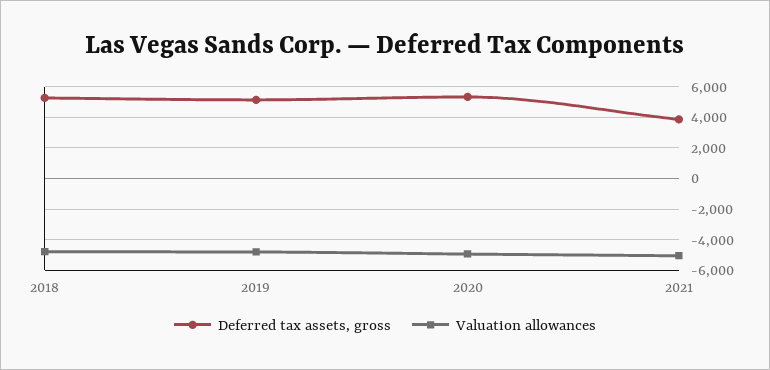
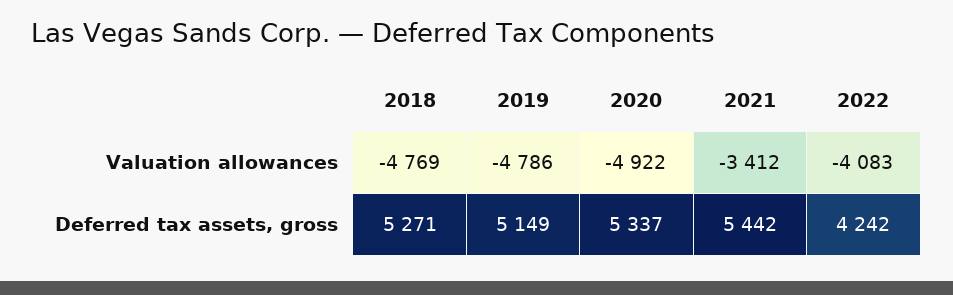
Deferred tax assets, gross, 2021: 4000 -> 5442
Valuation allowances, 2021: -5000 -> -3412
Valuation allowances, 2022: none -> -4083
Deferred tax assets, gross, 2022: none -> 4242

